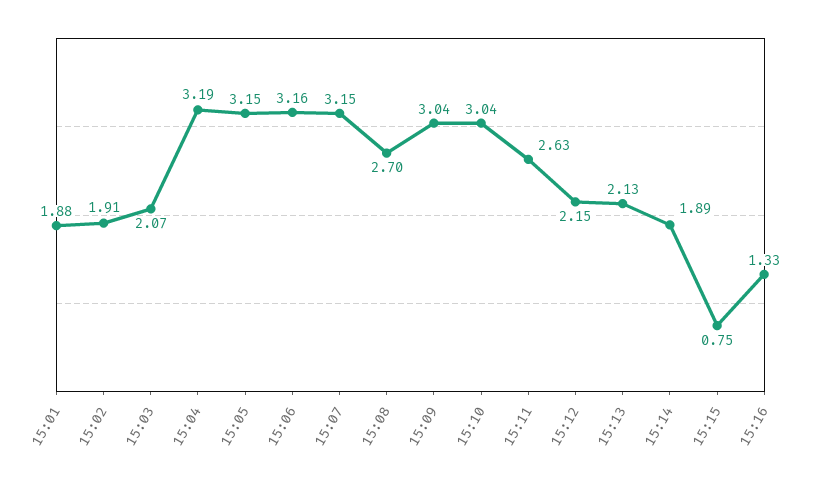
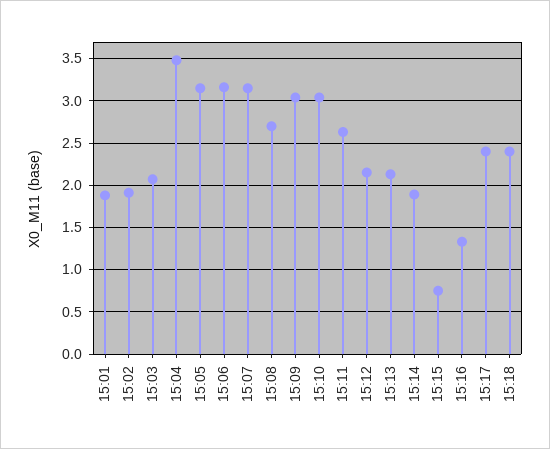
15:04: 3.19 -> 3.5
15:17: none -> 2.4
15:18: none -> 2.4

